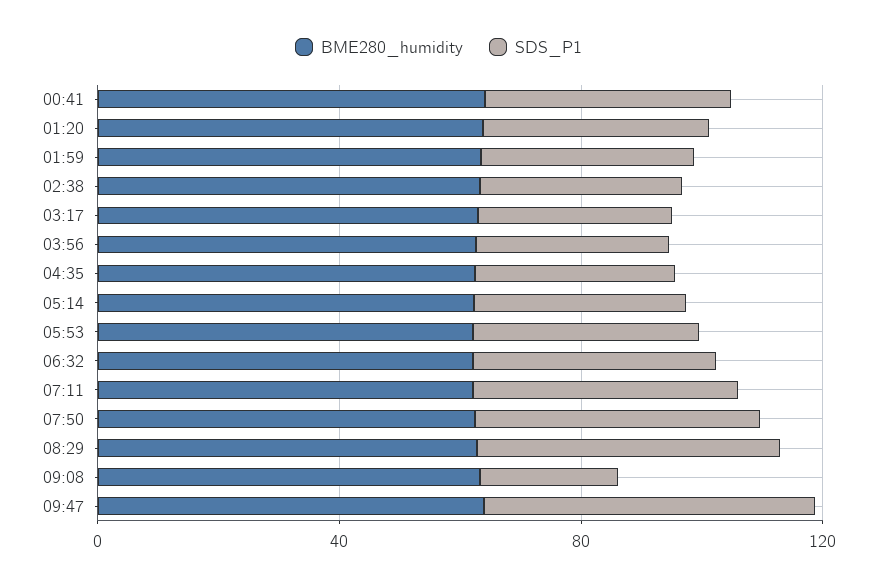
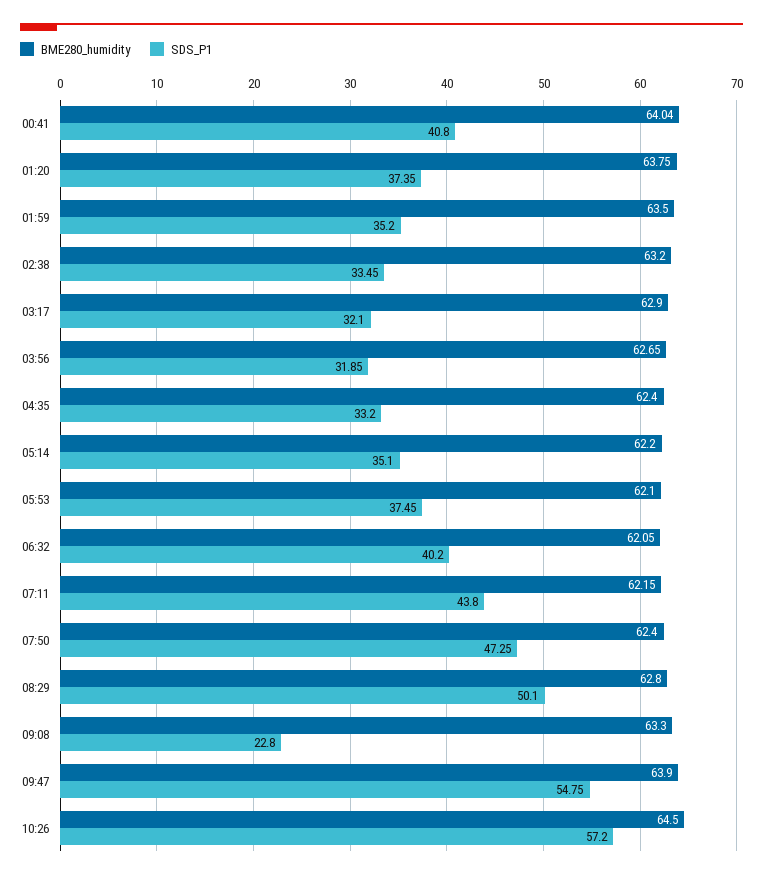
BME280_humidity, 10:26: none -> 64.5
SDS_P1, 10:26: none -> 57.2

